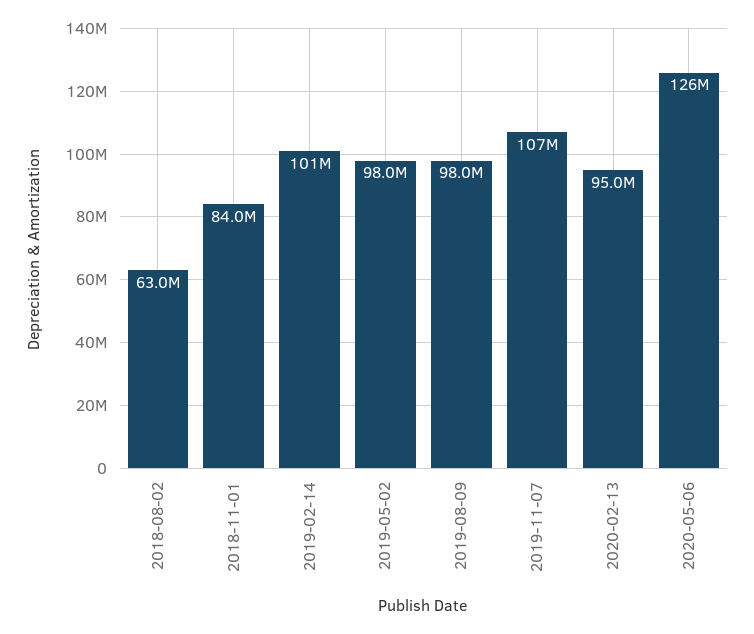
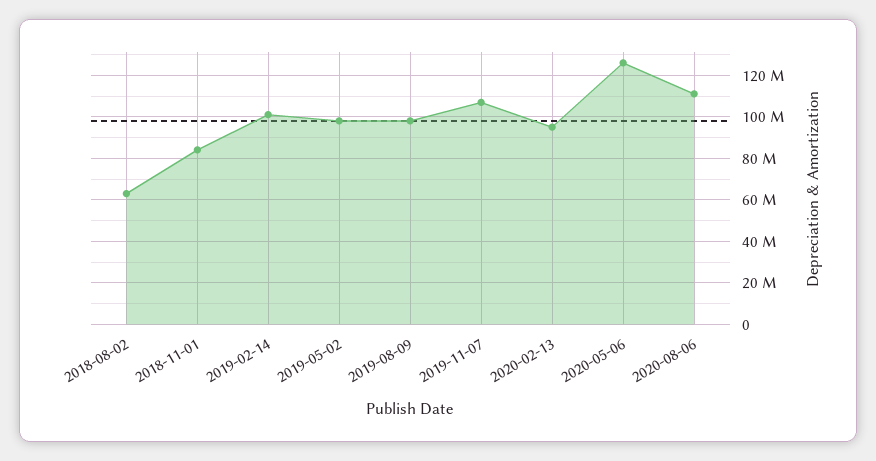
2020-08-06: none -> 110000000

